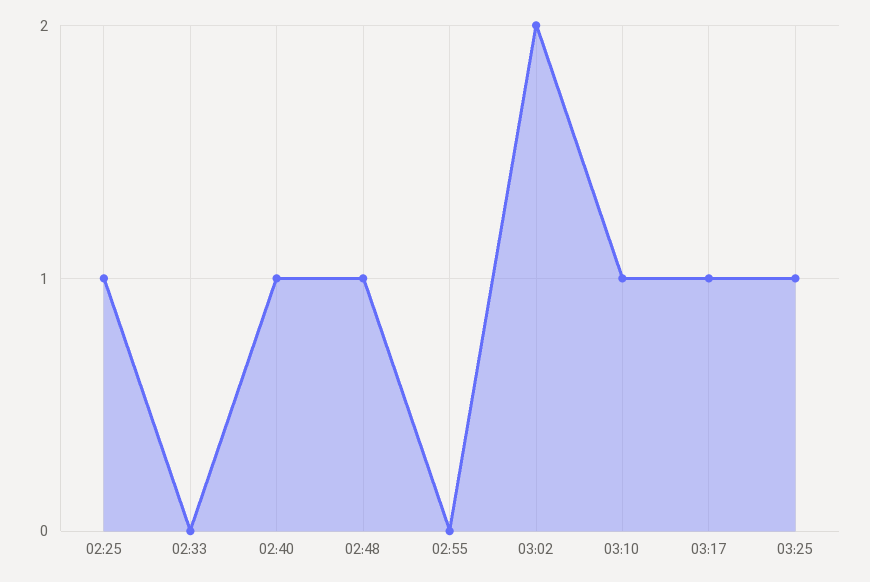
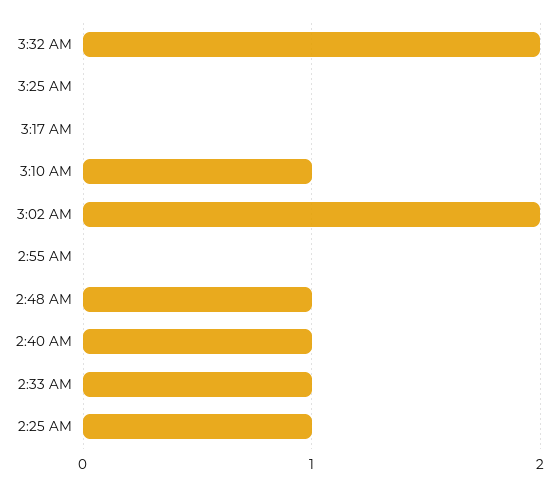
02:33: 0 -> 1
03:17: 1 -> 0
03:25: 1 -> 0
3:32 AM: none -> 2

